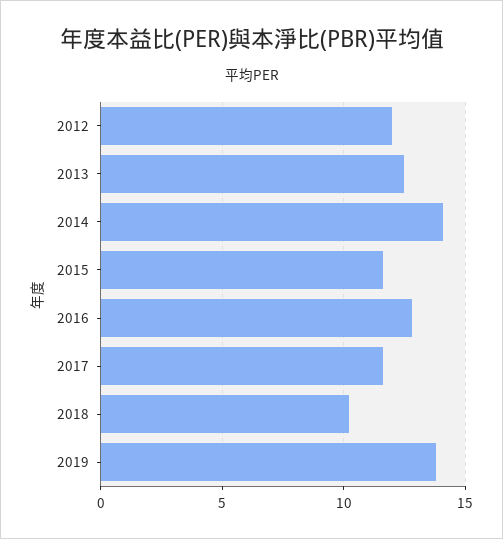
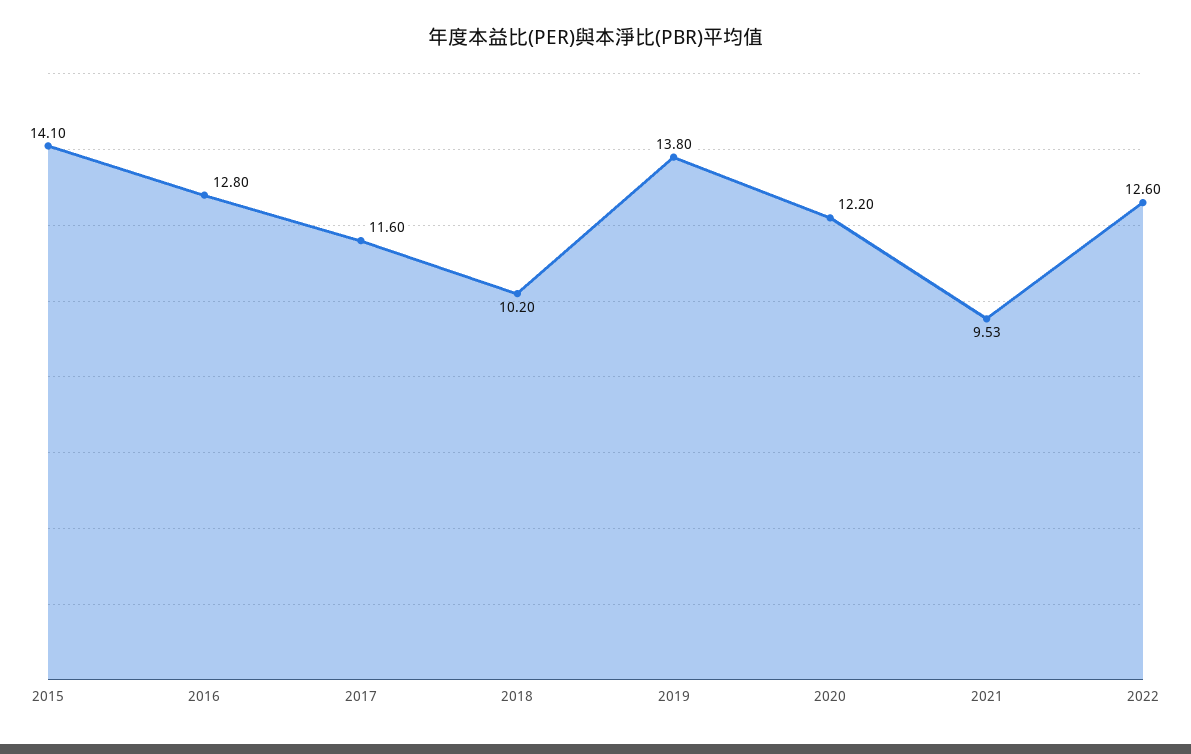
2012: 12 -> none
2013: 12.5 -> none
2014: 14 -> none
2015: 11.5 -> 14.1
2020: none -> 12.2
2021: none -> 9.53
2022: none -> 12.6

